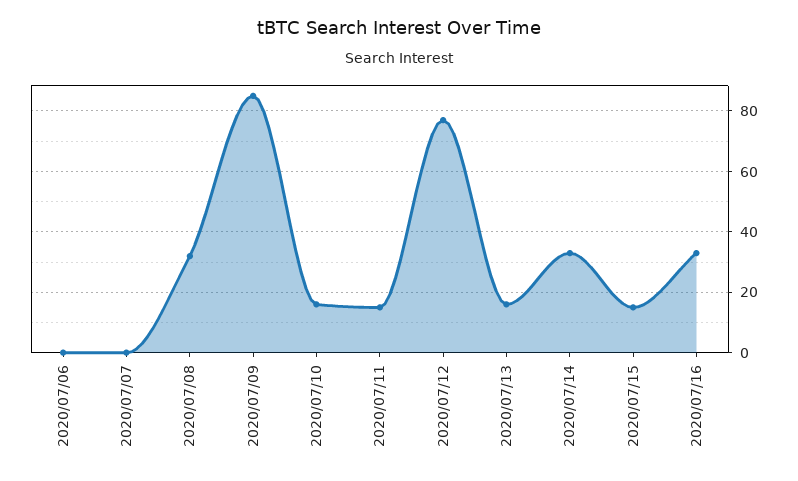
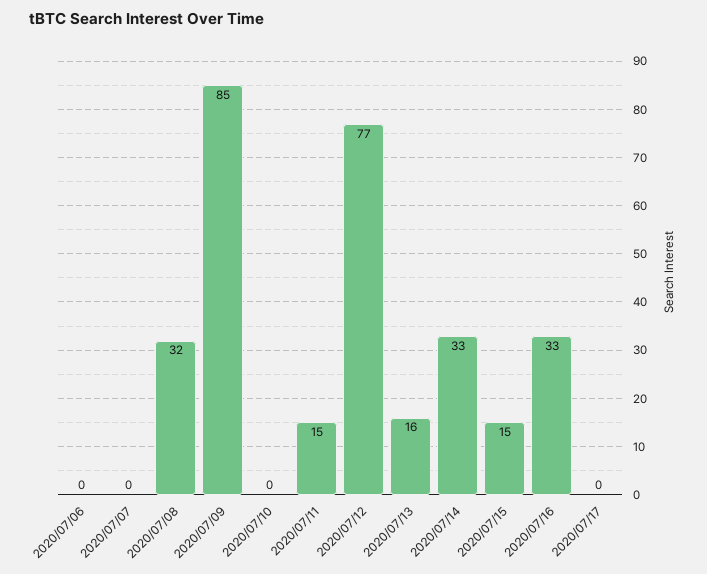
2020/07/10: 15 -> 0
2020/07/17: none -> 0

